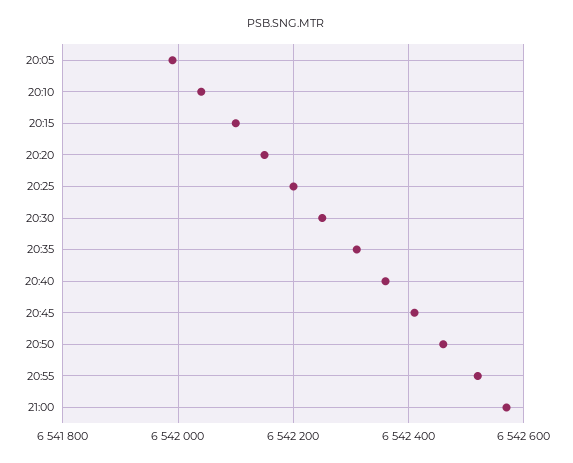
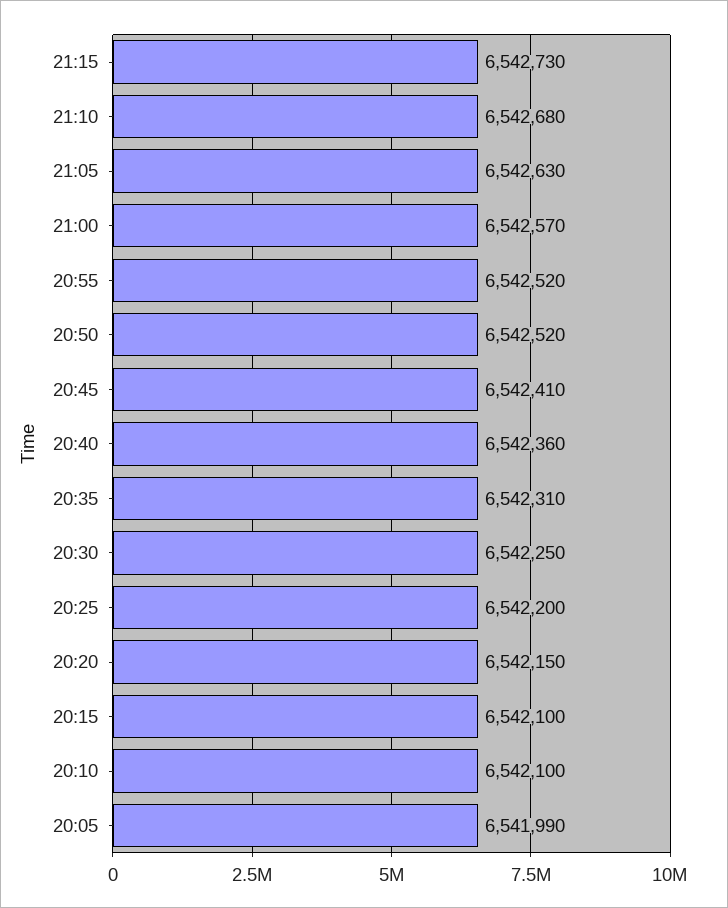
20:10: 6542040 -> 6542100
20:50: 6542460 -> 6542520
21:15: none -> 6542730
21:10: none -> 6542680
21:05: none -> 6542630

